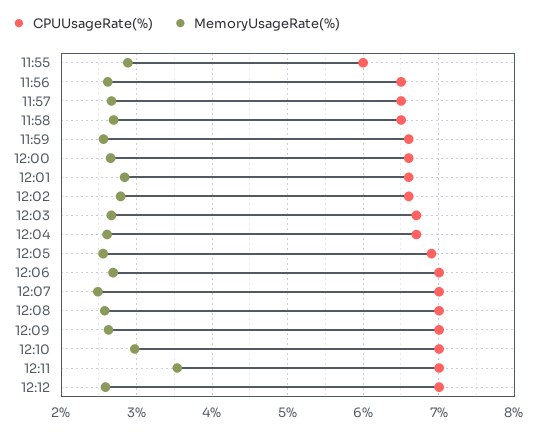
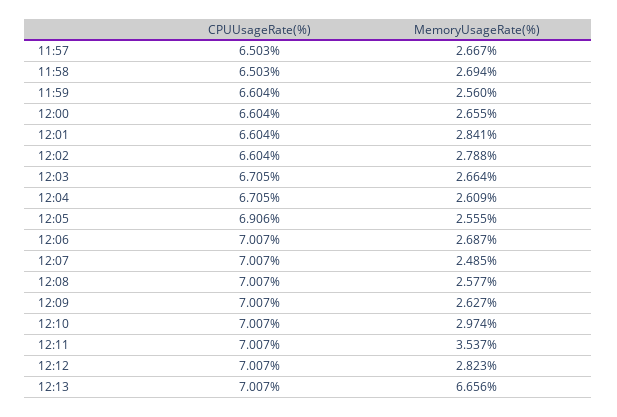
CPUUsageRate(%), 11:55: 6 -> none
MemoryUsageRate(%), 11:55: 2.9 -> none
CPUUsageRate(%), 11:56: 6.5 -> none
MemoryUsageRate(%), 11:56: 2.6 -> none
MemoryUsageRate(%), 12:12: 2.6 -> 2.823
CPUUsageRate(%), 12:13: none -> 7.007
MemoryUsageRate(%), 12:13: none -> 6.656

